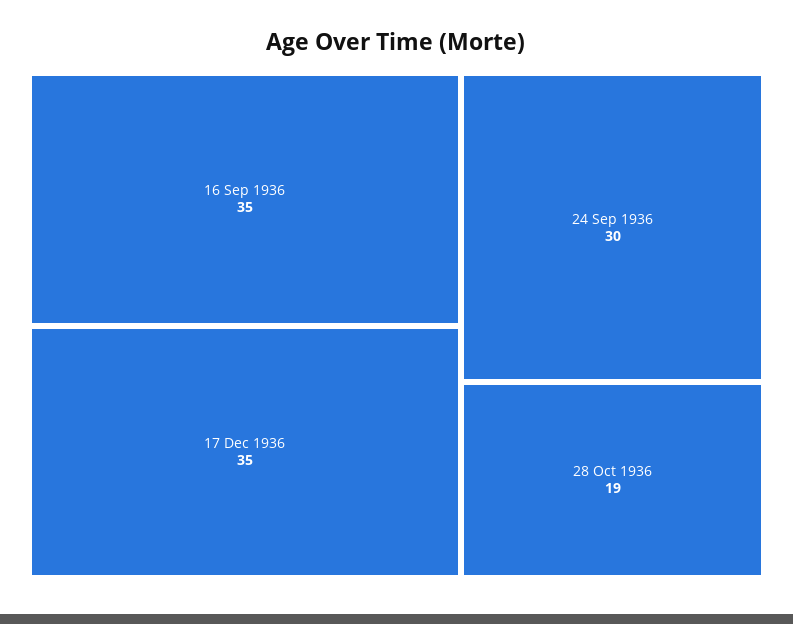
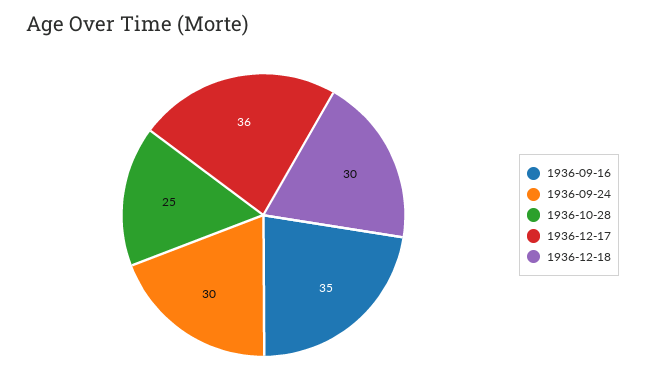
17 Dec 1936: 35 -> 36
28 Oct 1936: 19 -> 25
1936-12-18: none -> 30

